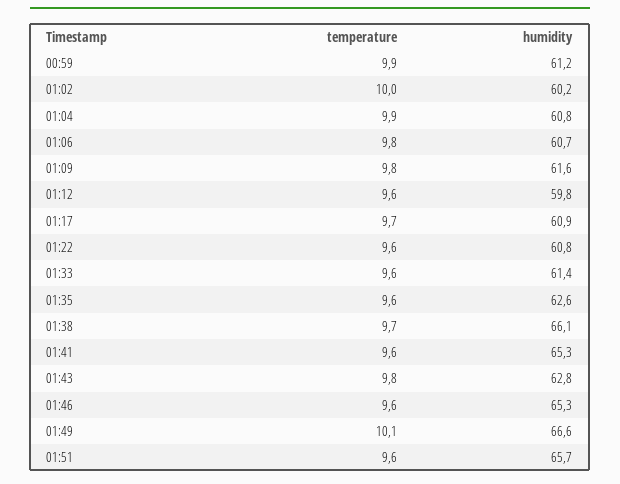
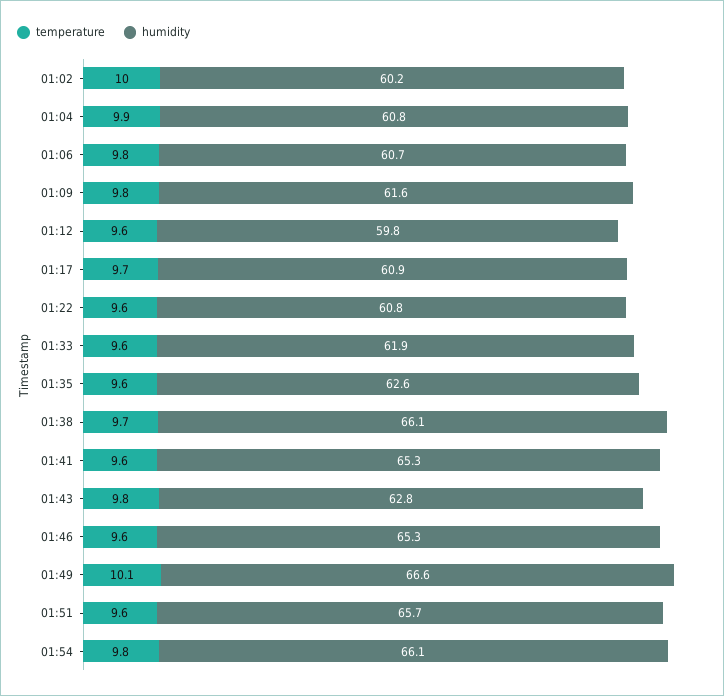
temperature, 00:59: 9.9 -> none
humidity, 00:59: 61.2 -> none
humidity, 01:33: 61.4 -> 61.9
temperature, 01:54: none -> 9.8
humidity, 01:54: none -> 66.1

